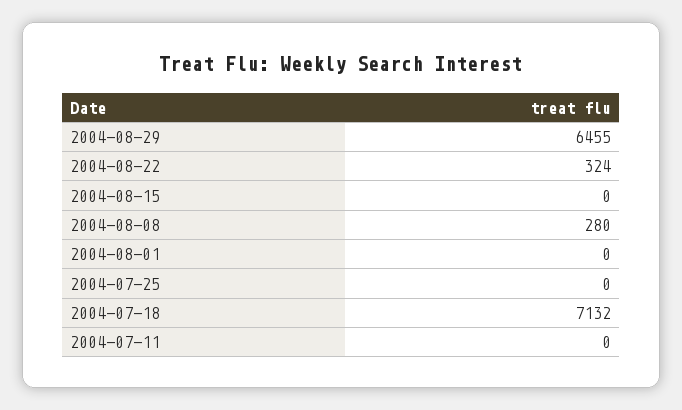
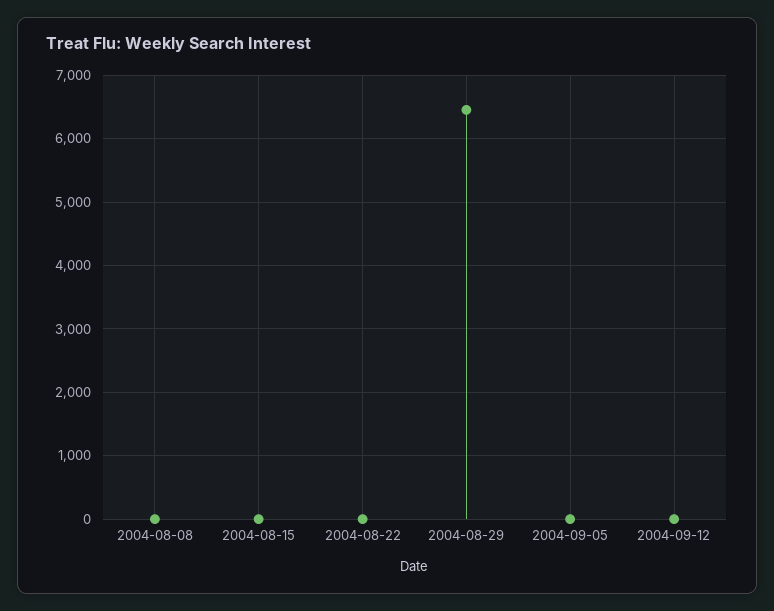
2004-08-22: 324 -> 0
2004-08-08: 280 -> 0
2004-08-01: 0 -> none
2004-07-25: 0 -> none
2004-07-18: 7132 -> none
2004-07-11: 0 -> none
2004-09-05: none -> 0
2004-09-12: none -> 0

